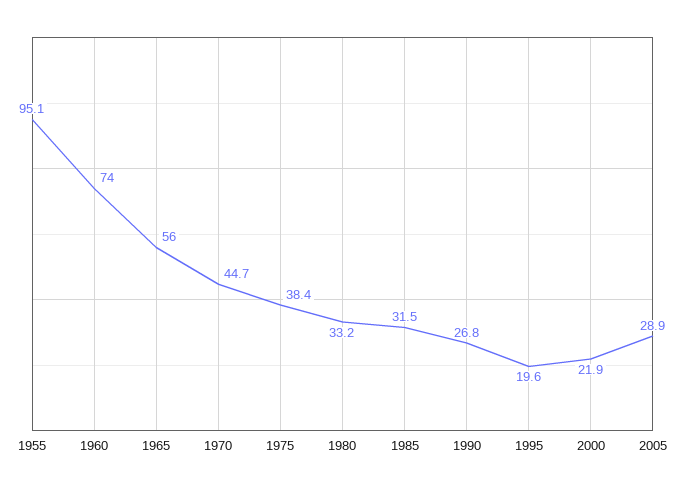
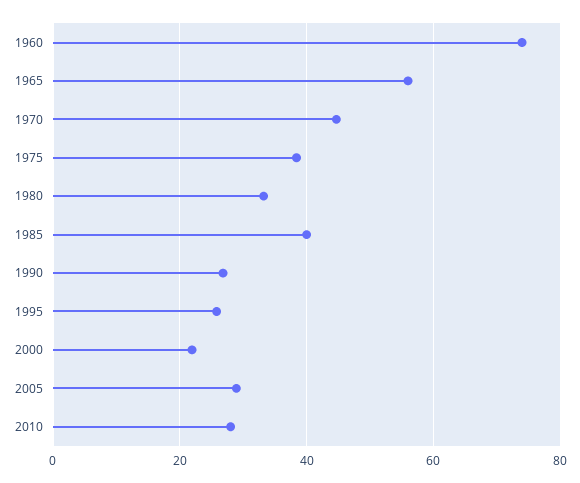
1955: 95.1 -> none
1985: 31.5 -> 40
1995: 19.6 -> 26
2010: none -> 28

